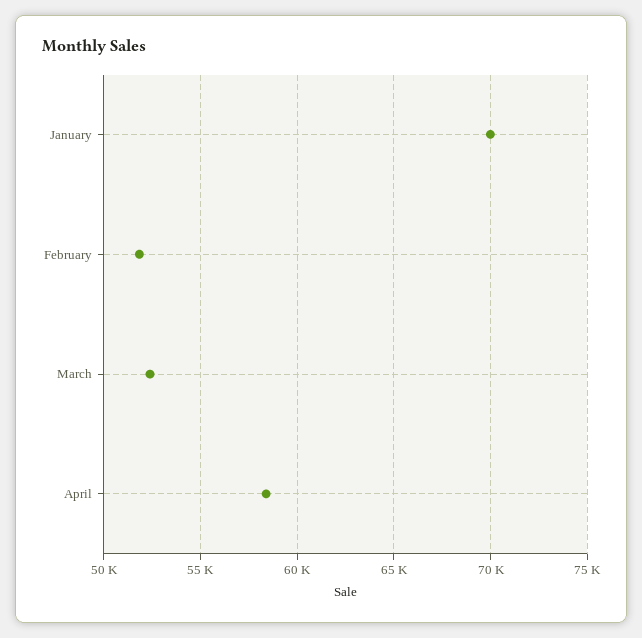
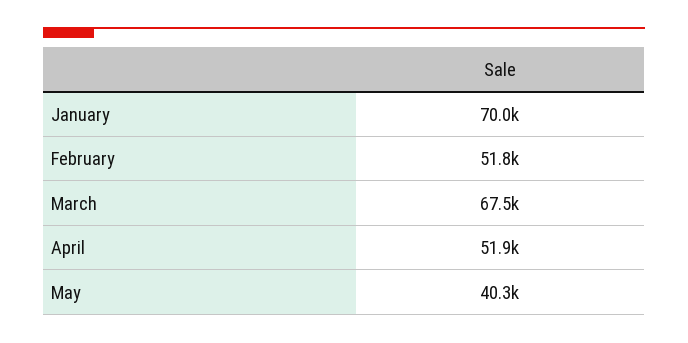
March: 52500 -> 67500
April: 58500 -> 51900
May: none -> 40300

